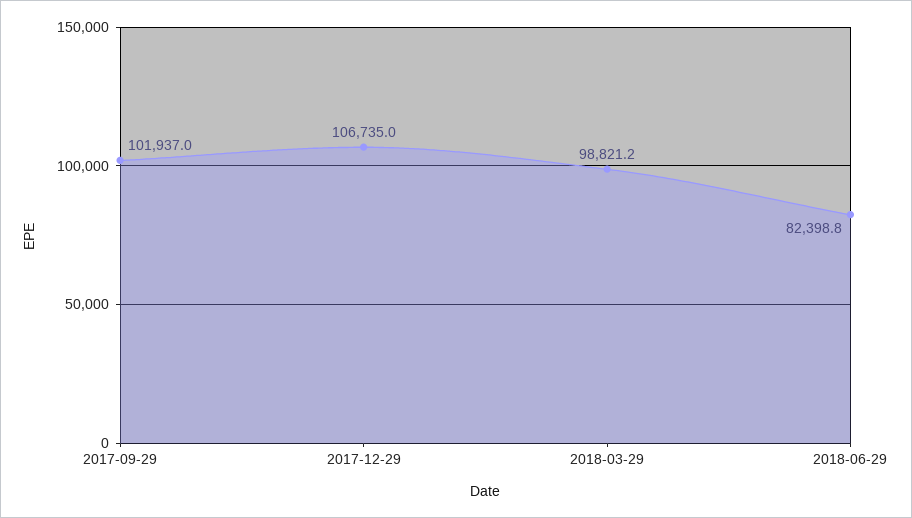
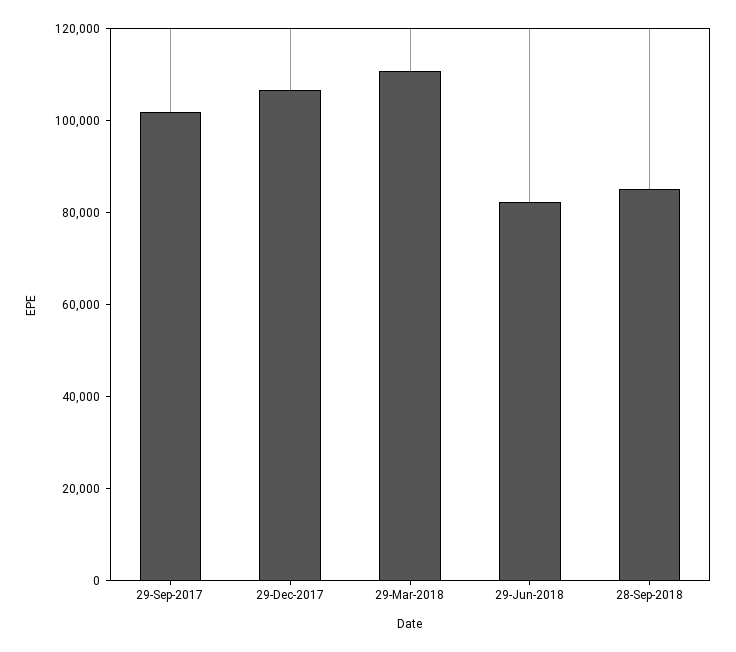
2018-03-29: 98821.2 -> 110000
28-Sep-2018: none -> 85000

